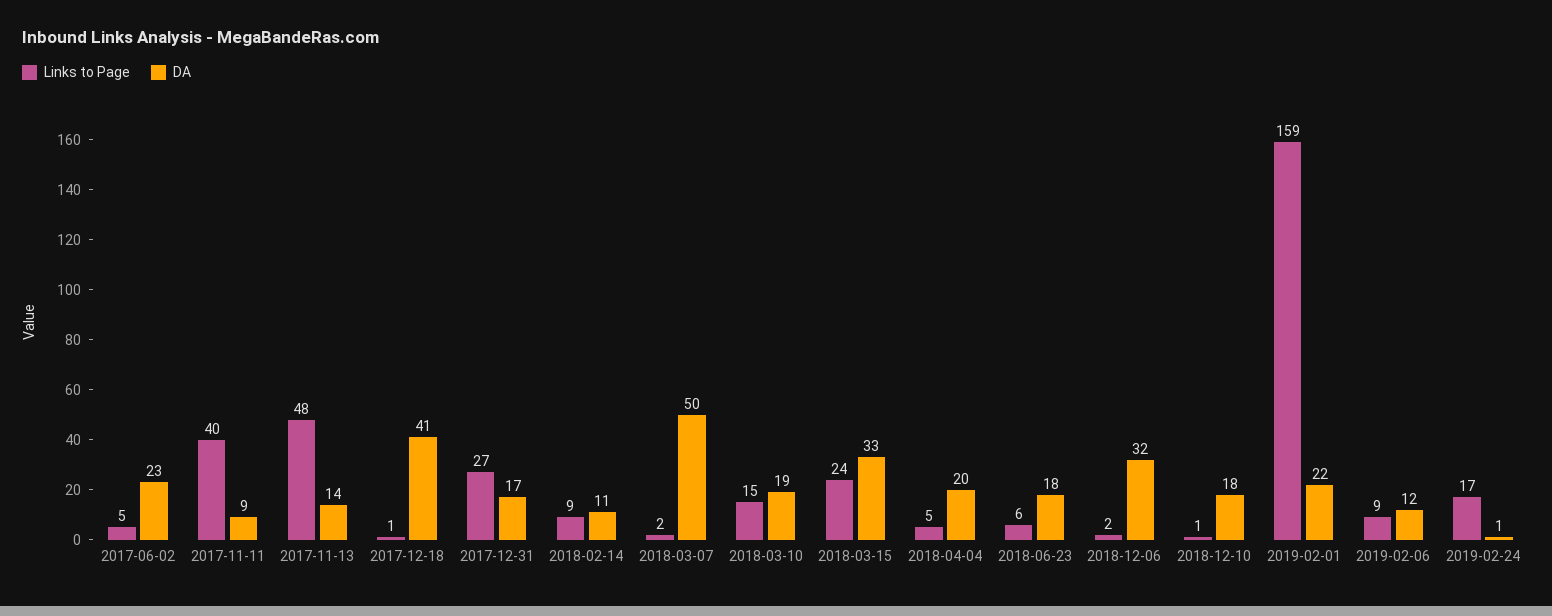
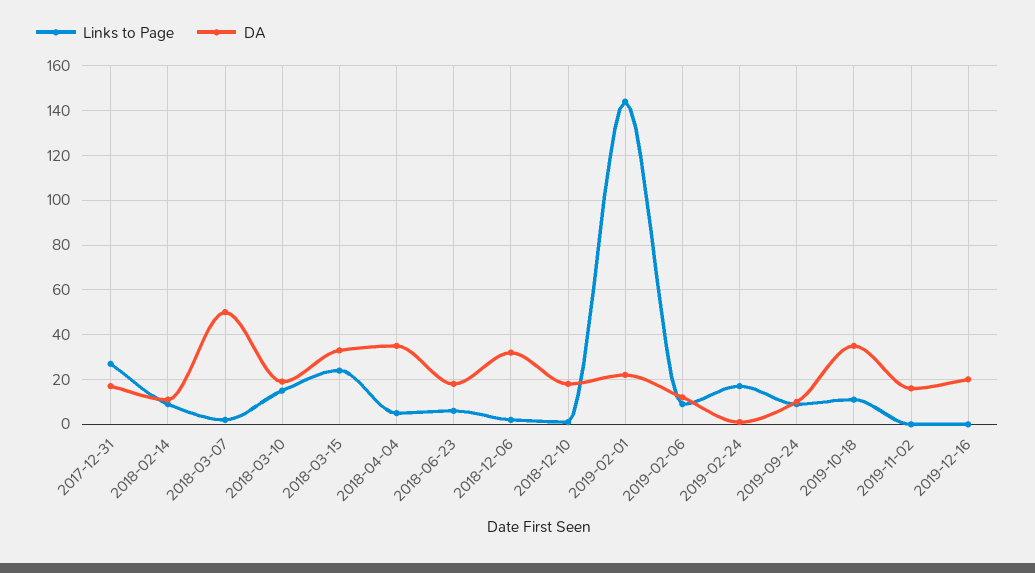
Links to Page, 2017-06-02: 5 -> none
DA, 2017-06-02: 23 -> none
Links to Page, 2017-11-11: 40 -> none
DA, 2017-11-11: 9 -> none
Links to Page, 2017-11-13: 48 -> none
DA, 2017-11-13: 14 -> none
Links to Page, 2017-12-18: 1 -> none
DA, 2017-12-18: 41 -> none
DA, 2018-04-04: 20 -> 35
Links to Page, 2019-02-01: 159 -> 145
Links to Page, 2019-09-24: none -> 10
DA, 2019-09-24: none -> 10
Links to Page, 2019-10-18: none -> 10
DA, 2019-10-18: none -> 35
Links to Page, 2019-11-02: none -> 0
DA, 2019-11-02: none -> 15
Links to Page, 2019-12-16: none -> 0
DA, 2019-12-16: none -> 20

